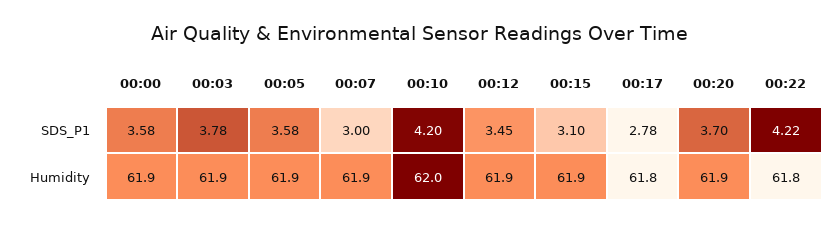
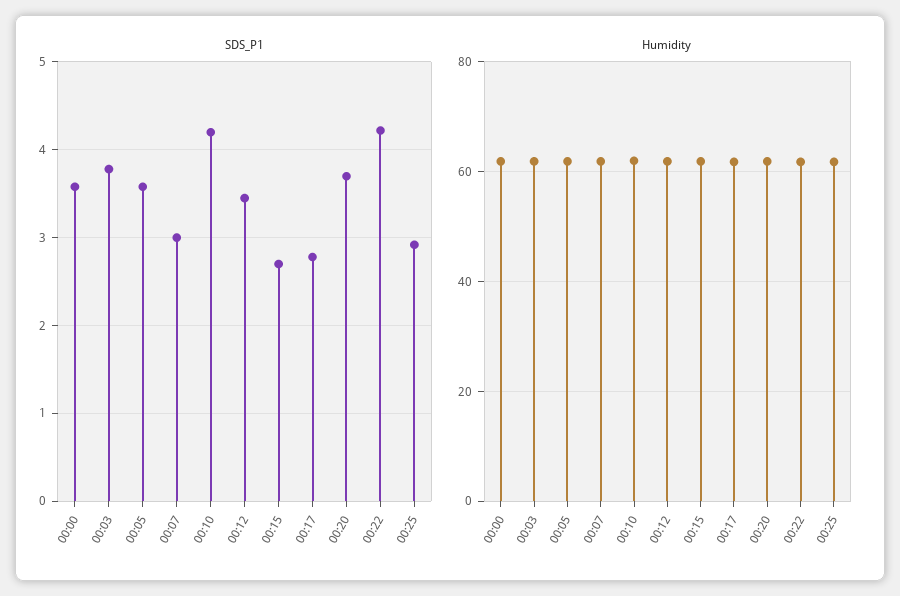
SDS_P1, 00:15: 3.1 -> 2.7
SDS_P1, 00:25: none -> 2.9
Humidity, 00:25: none -> 62

